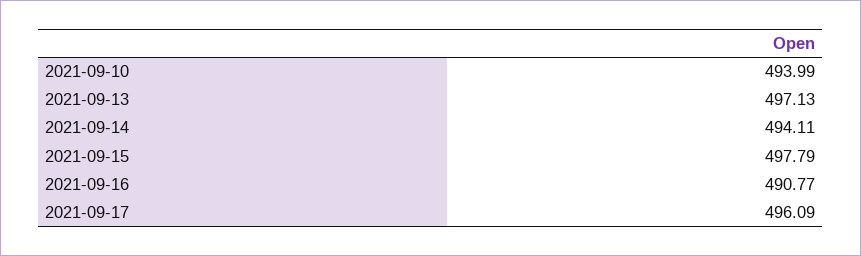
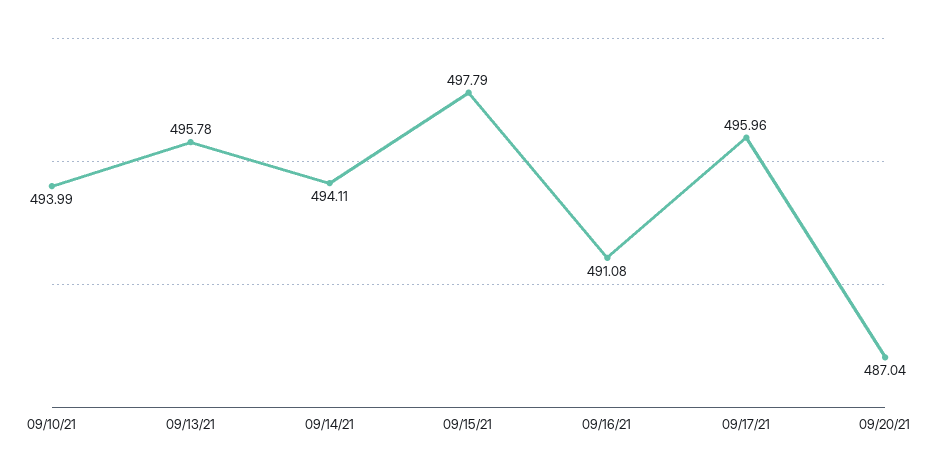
2021-09-13: 497.13 -> 495.78
2021-09-16: 490.77 -> 491.08
2021-09-17: 496.09 -> 495.96
09/20/21: none -> 487.04

